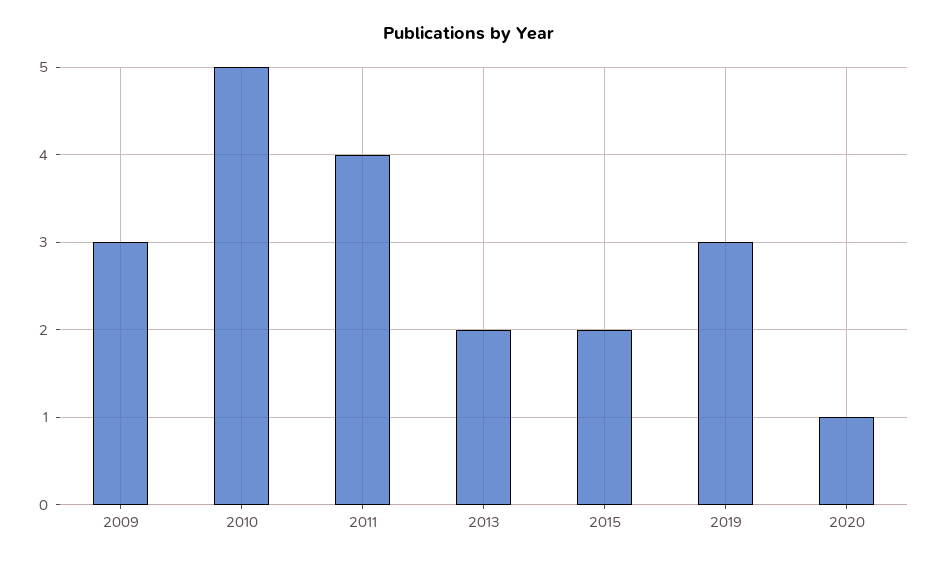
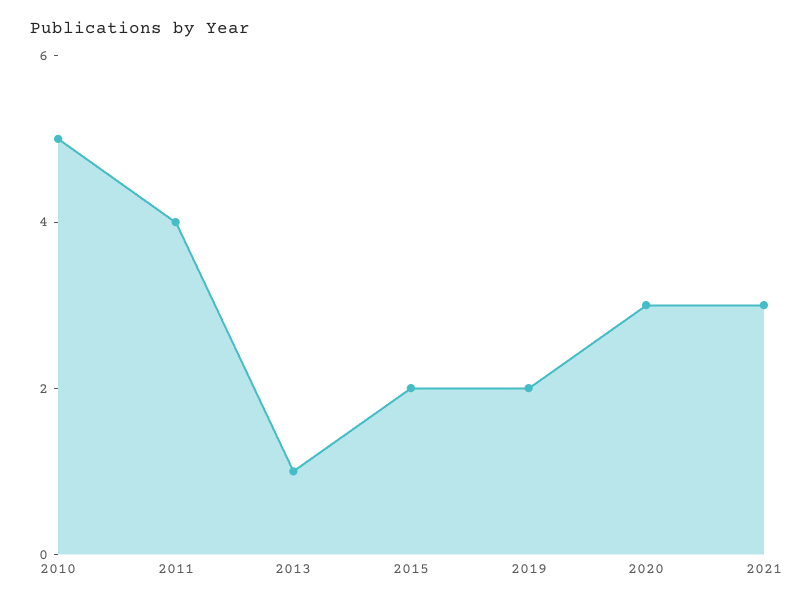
2009: 3 -> none
2013: 2 -> 1
2019: 3 -> 2
2020: 1 -> 3
2021: none -> 3

